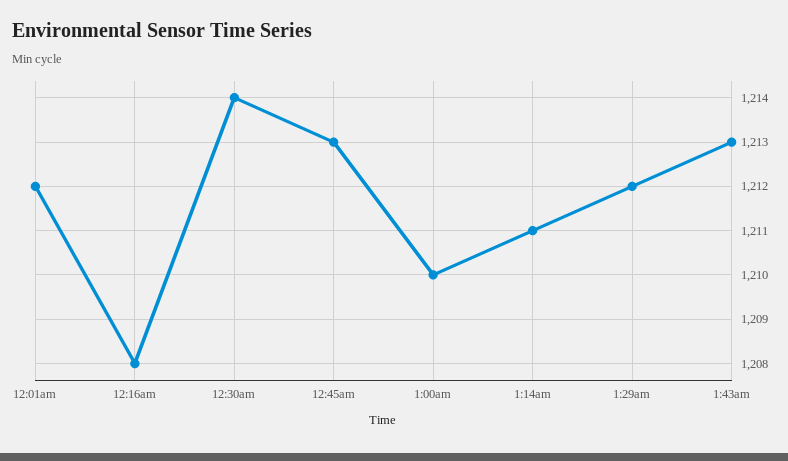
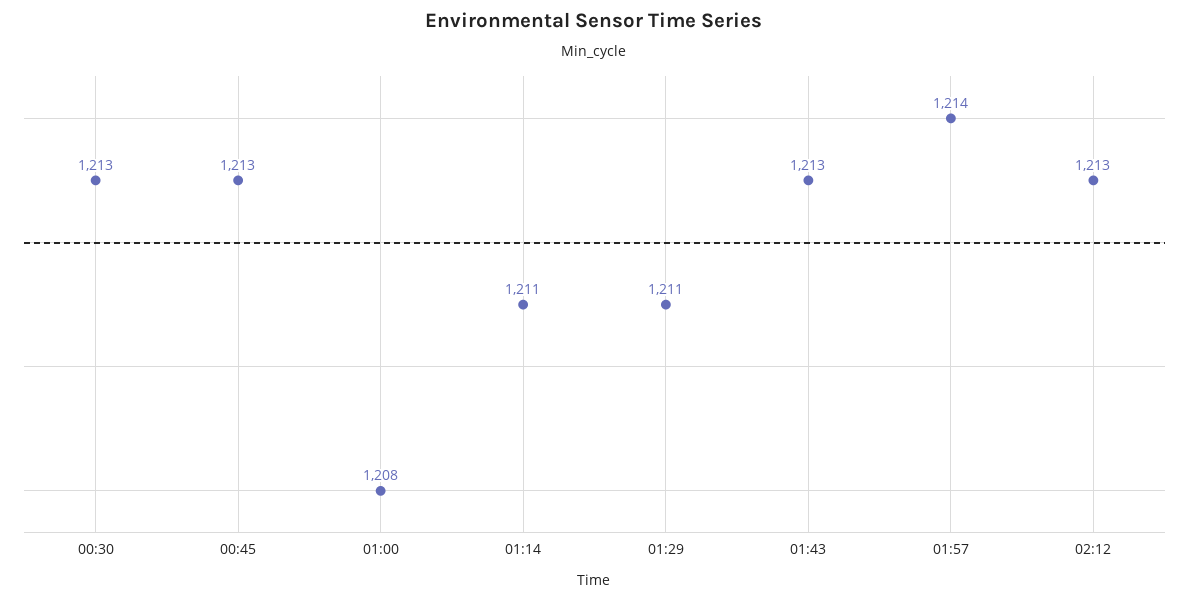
12:01am: 1212 -> none
12:16am: 1208 -> none
12:30am: 1214 -> 1213
1:00am: 1210 -> 1208
1:29am: 1212 -> 1211
01:57: none -> 1214
02:12: none -> 1213

